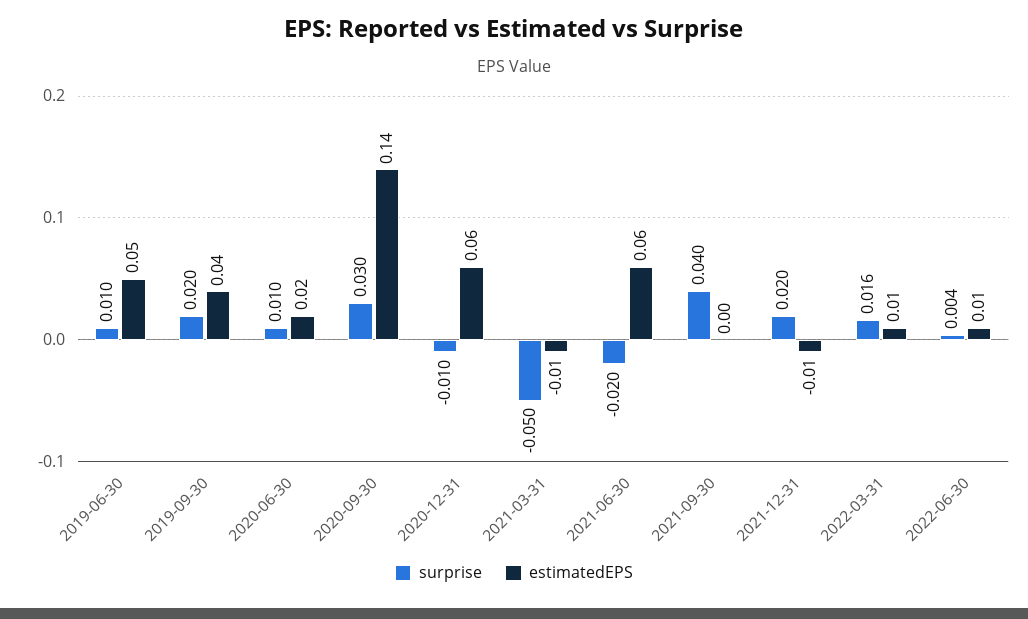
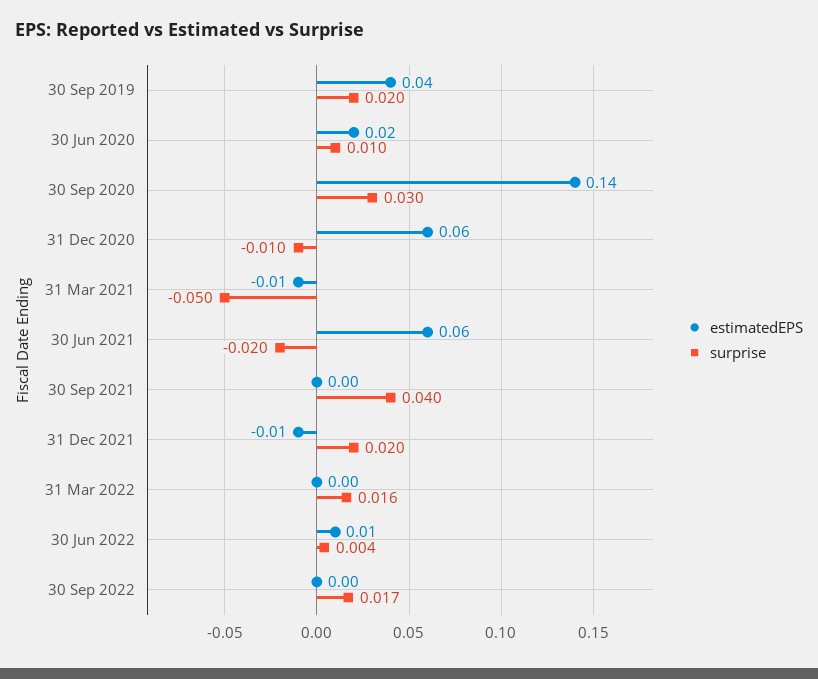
surprise, 2019-06-30: 0.01 -> none
estimatedEPS, 2019-06-30: 0.05 -> none
estimatedEPS, 2022-03-31: 0.01 -> 0
estimatedEPS, 30 Sep 2022: none -> 0
surprise, 30 Sep 2022: none -> 0.017

